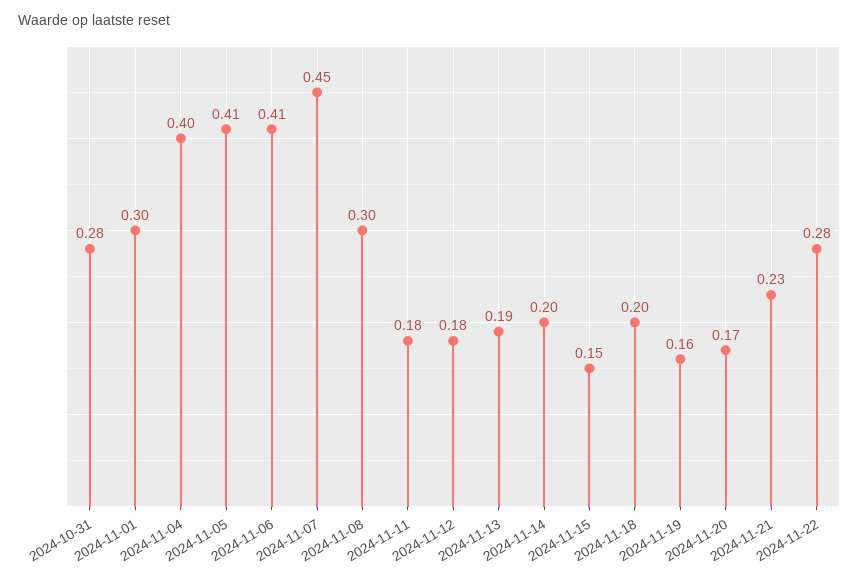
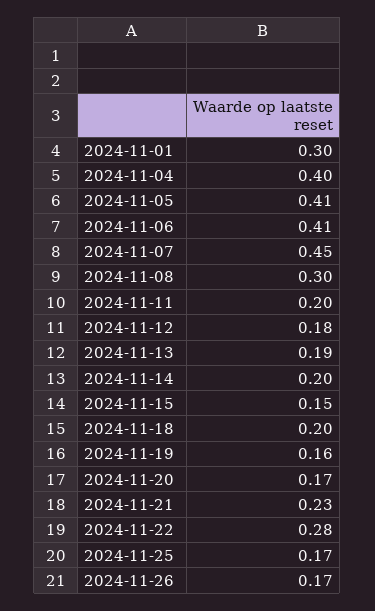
2024-10-31: 0.28 -> none
2024-11-11: 0.18 -> 0.2
2024-11-25: none -> 0.17
2024-11-26: none -> 0.17

